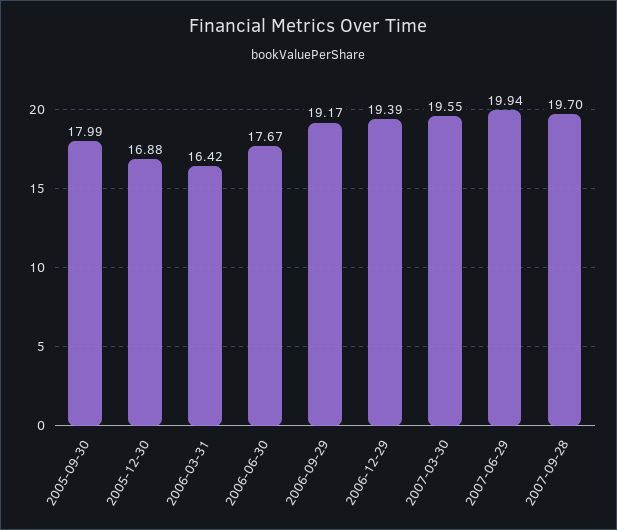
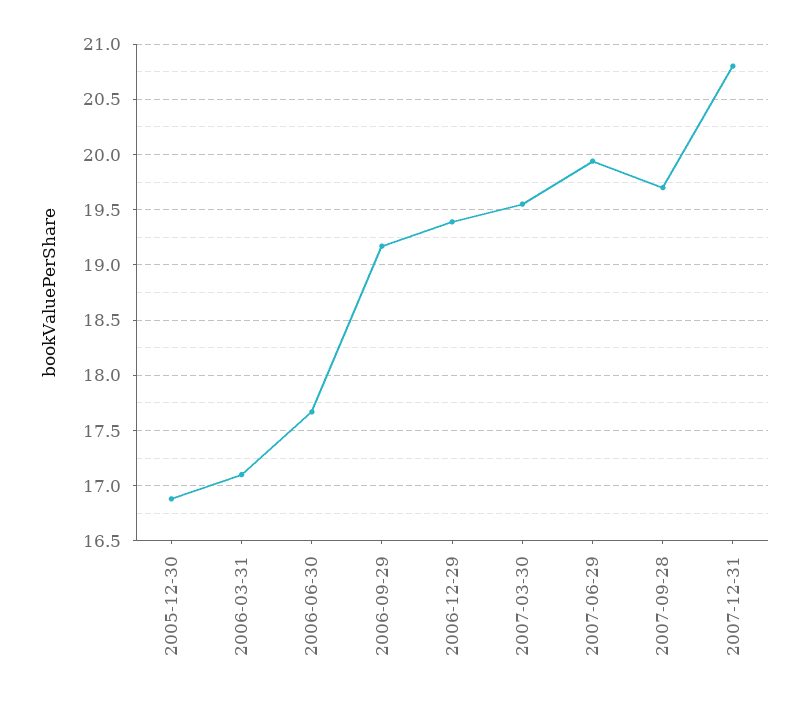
2005-09-30: 17.99 -> none
2006-03-31: 16.42 -> 17.1
2007-12-31: none -> 20.8

